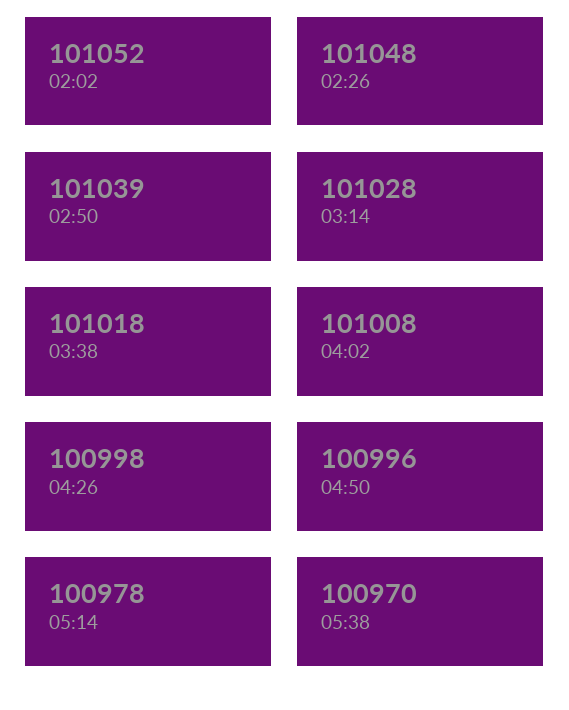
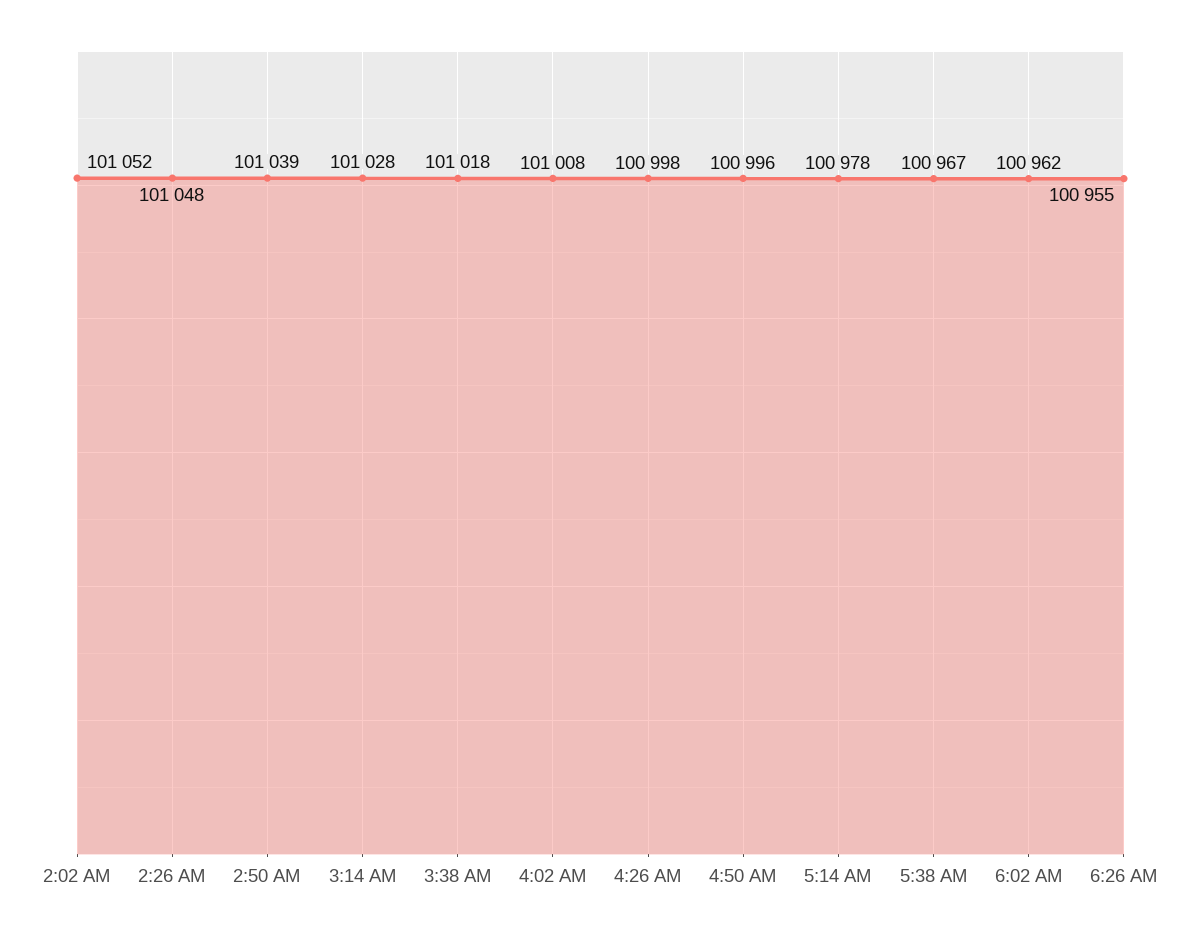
05:38: 100970 -> 100967
6:02 AM: none -> 100962
6:26 AM: none -> 100955

